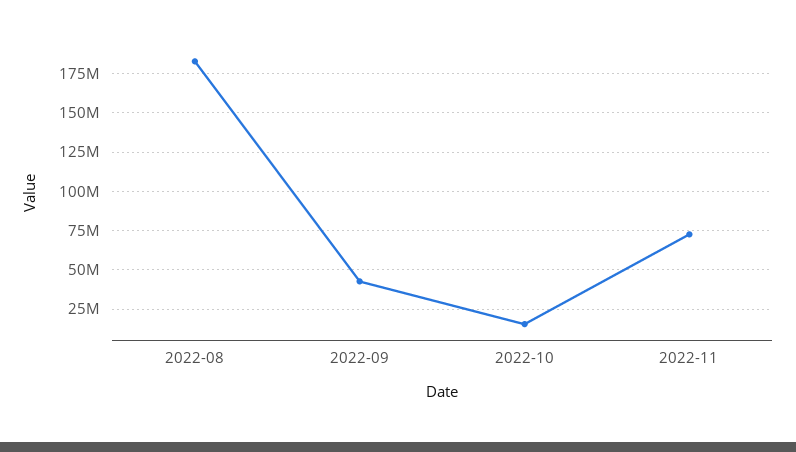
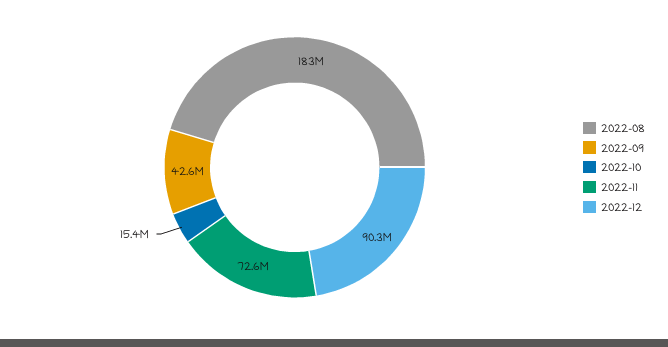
2022-12: none -> 90300000

